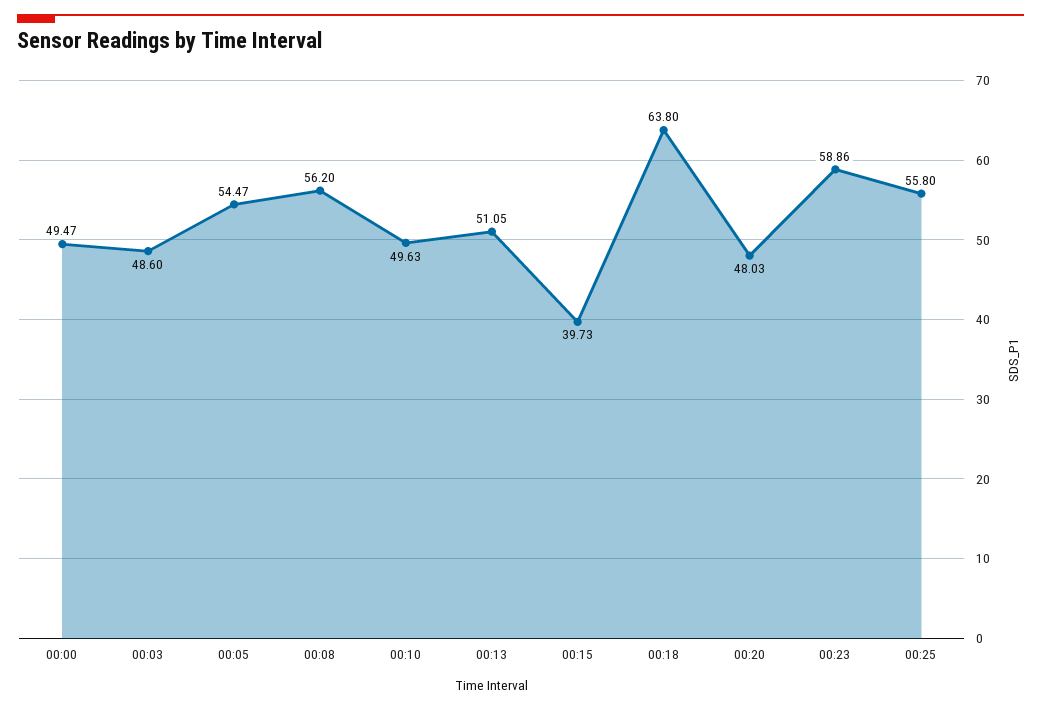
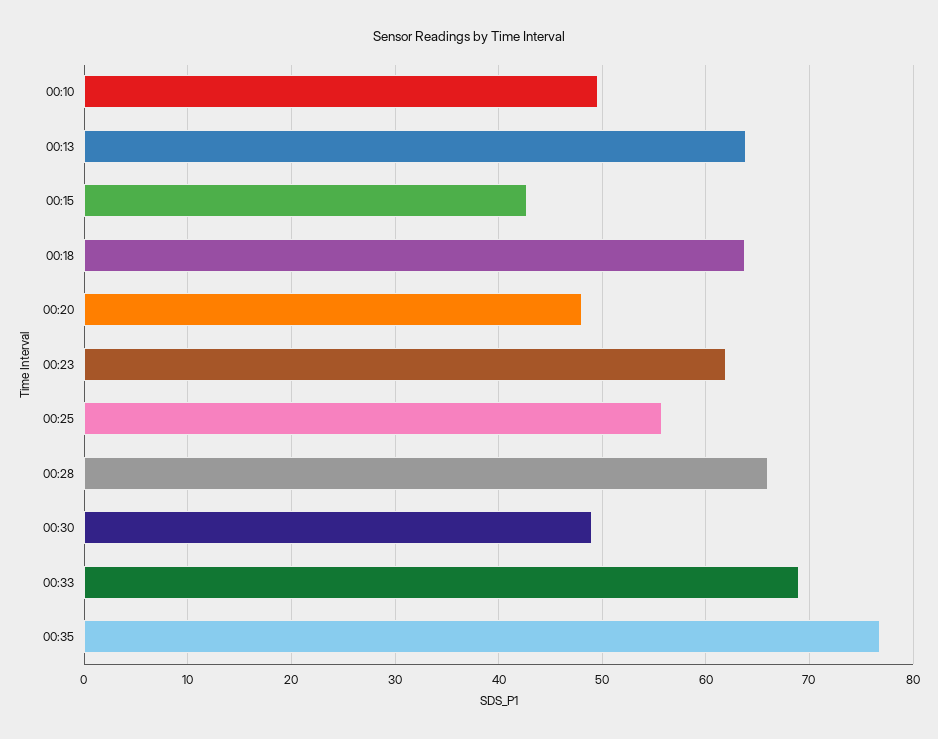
00:00: 49.47 -> none
00:03: 48.6 -> none
00:05: 54.47 -> none
00:08: 56.2 -> none
00:13: 51.05 -> 64
00:15: 39.73 -> 43
00:23: 58.86 -> 62
00:28: none -> 66
00:30: none -> 49
00:33: none -> 69
00:35: none -> 77

